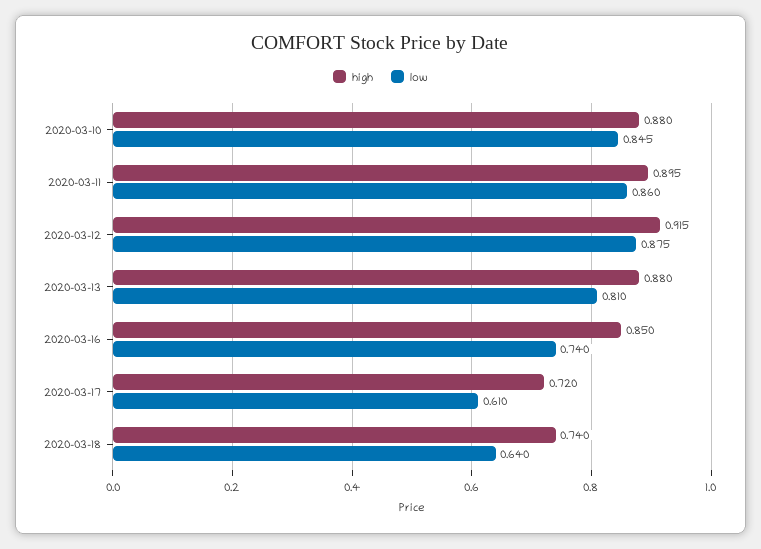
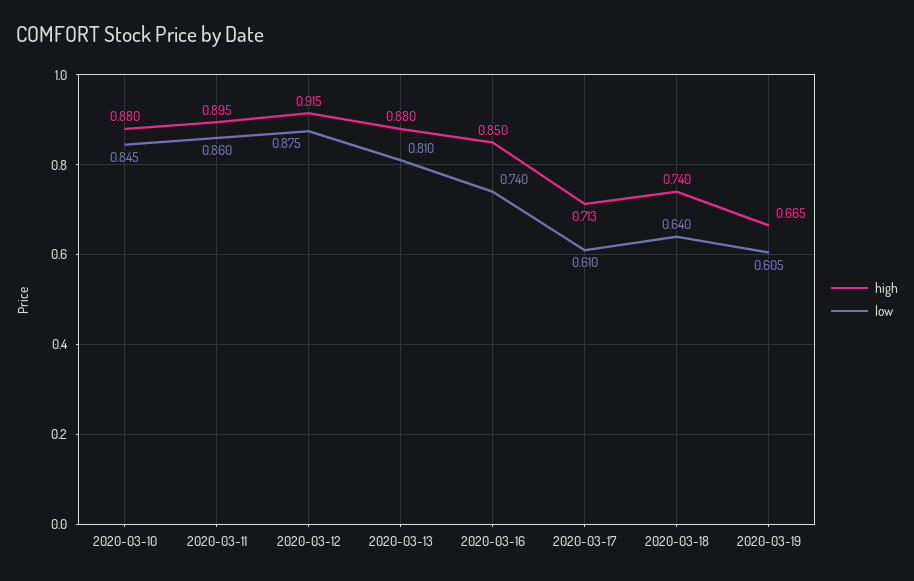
high, 2020-03-17: 0.72 -> 0.713
high, 2020-03-19: none -> 0.665
low, 2020-03-19: none -> 0.605

